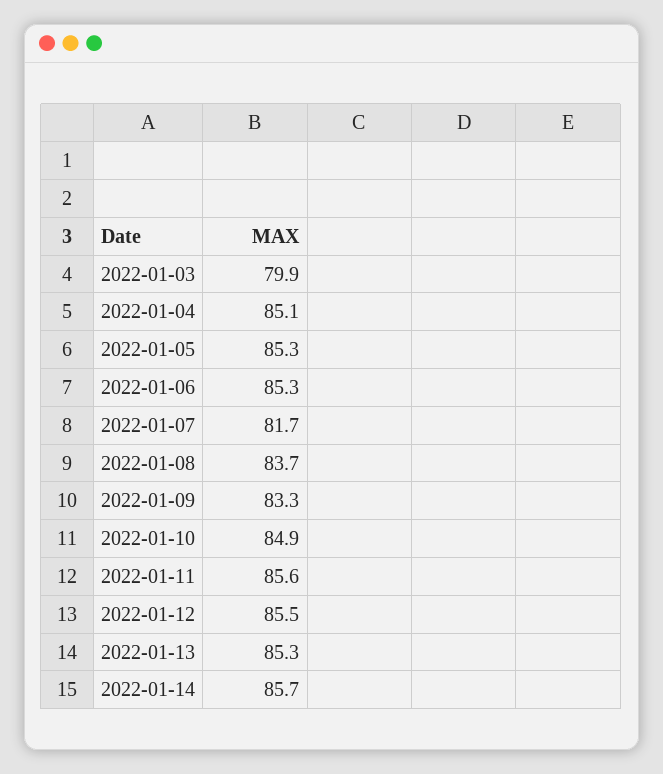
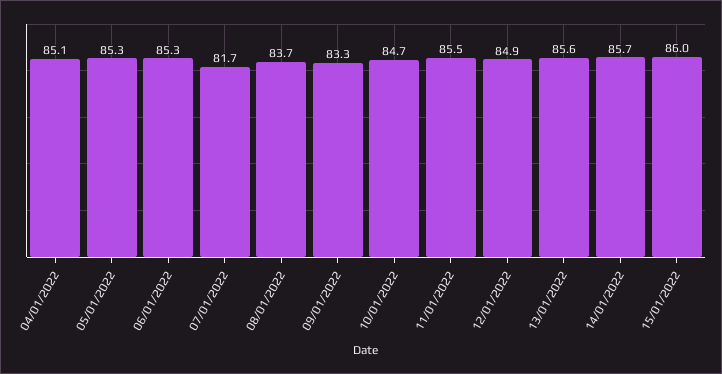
2022-01-03: 79.9 -> none
2022-01-10: 84.9 -> 84.7
2022-01-11: 85.6 -> 85.5
2022-01-12: 85.5 -> 84.9
2022-01-13: 85.3 -> 85.6
15/01/2022: none -> 86

